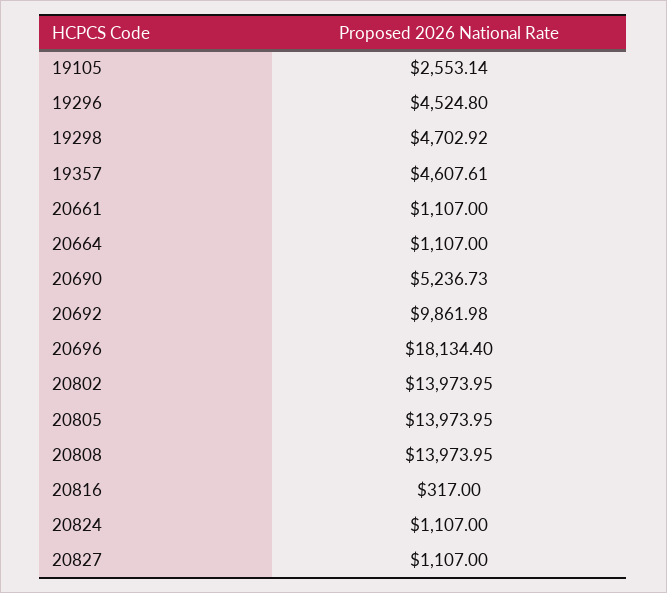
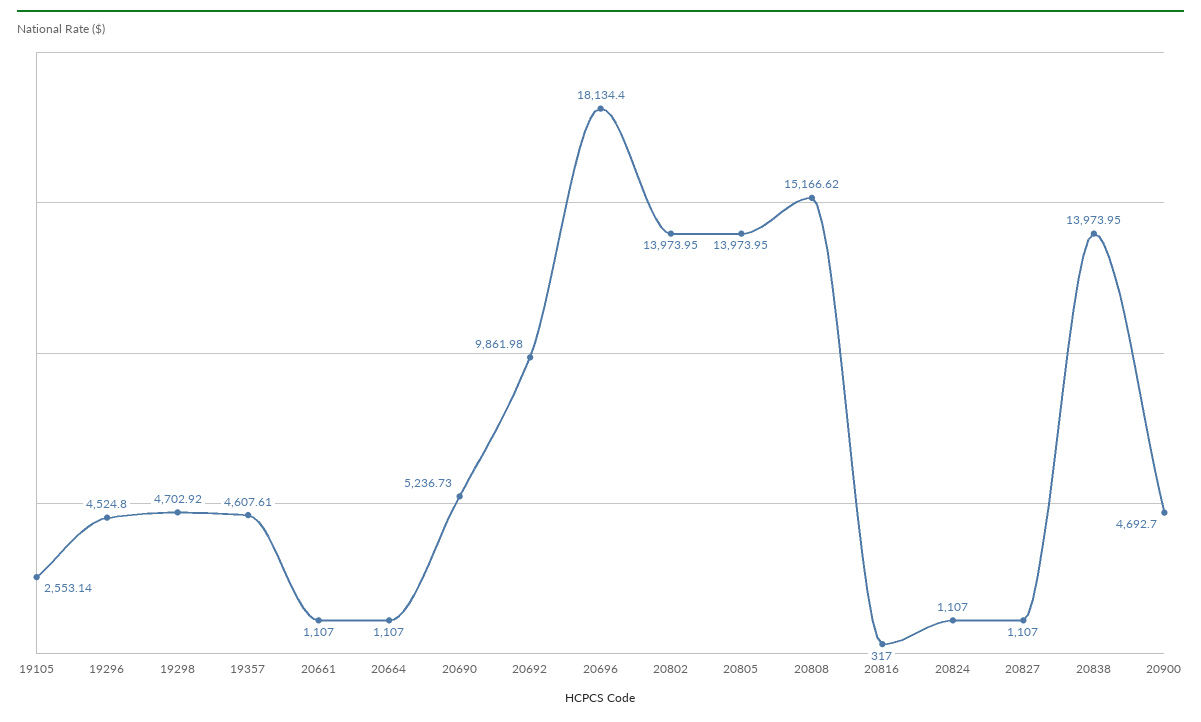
20808: 13973.95 -> 15166.62
20838: none -> 13973.95
20900: none -> 4692.7

